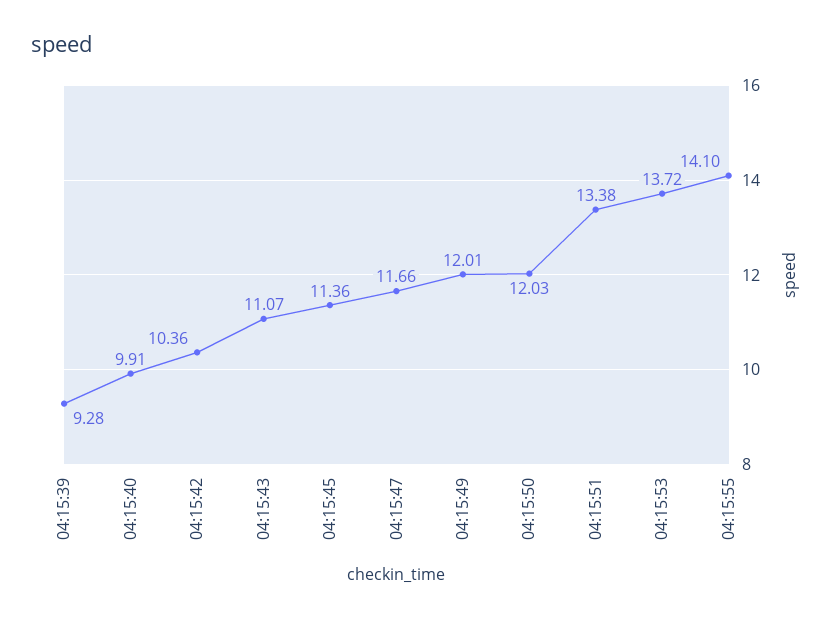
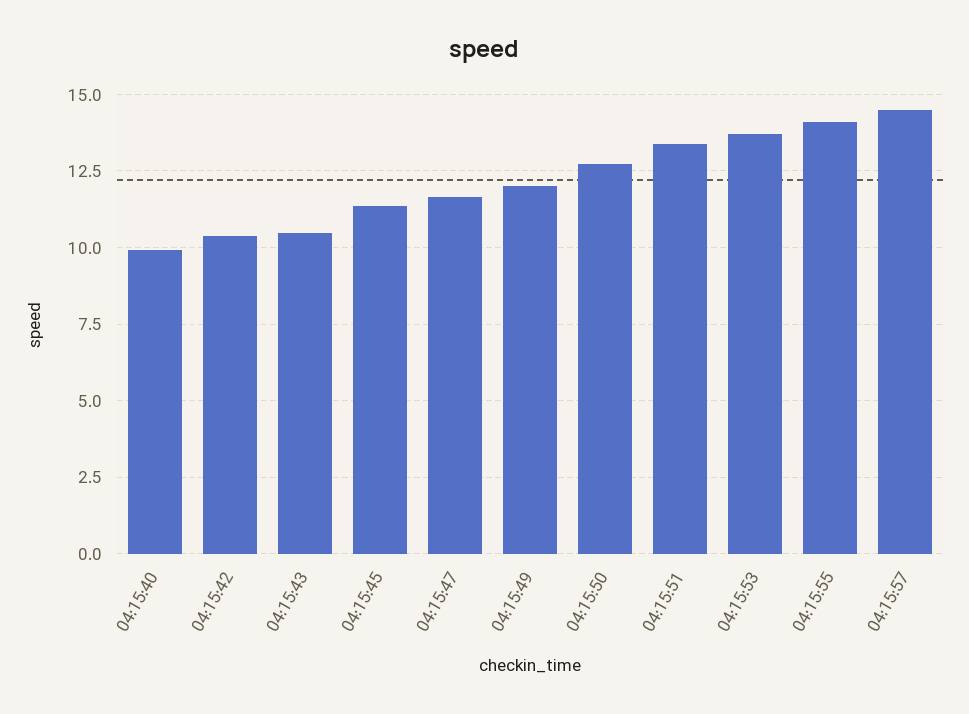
04:15:39: 9.28 -> none
04:15:43: 11.07 -> 10.5
04:15:50: 12.03 -> 12.75
04:15:57: none -> 14.5

